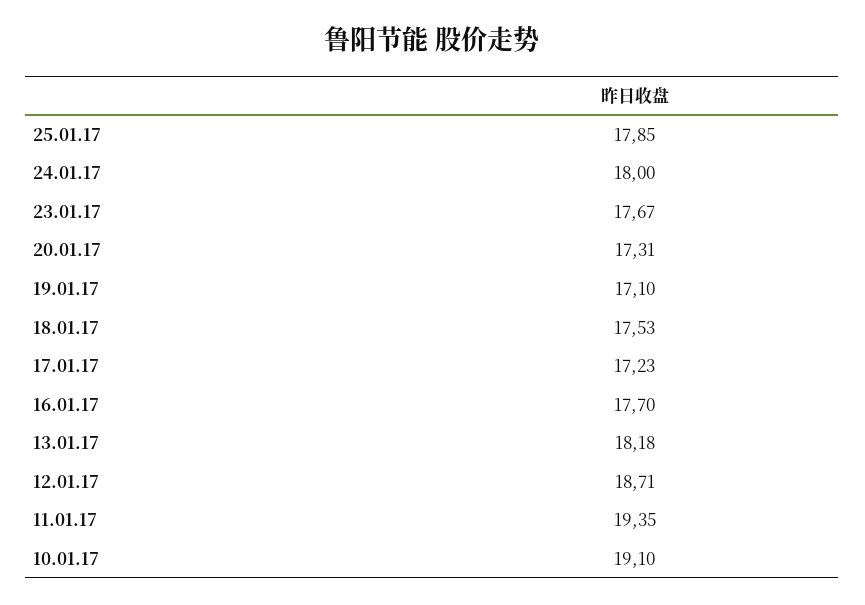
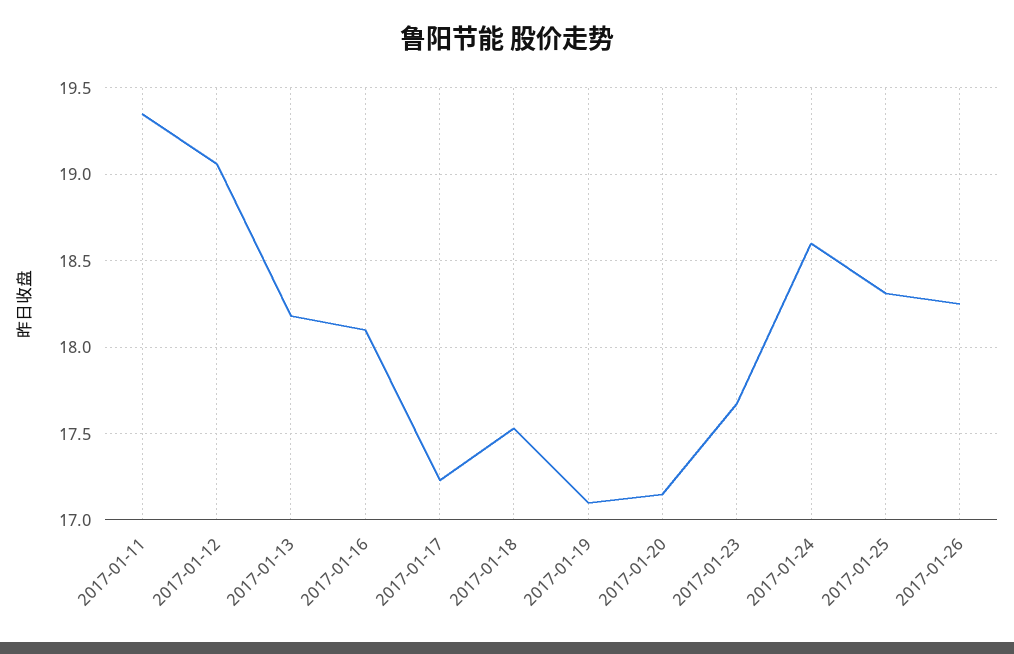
25.01.17: 17.85 -> 18.3
24.01.17: 18 -> 18.6
20.01.17: 17.31 -> 17.15
16.01.17: 17.7 -> 18.1
12.01.17: 18.71 -> 19.05
10.01.17: 19.1 -> none
2017-01-26: none -> 18.25

